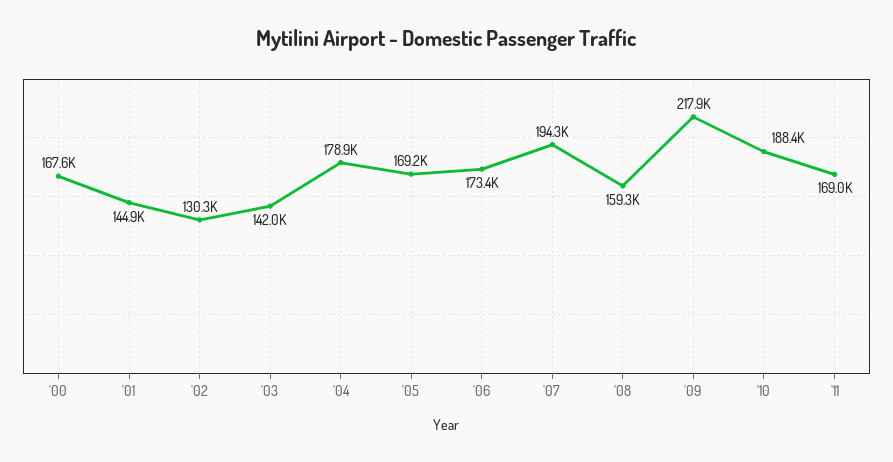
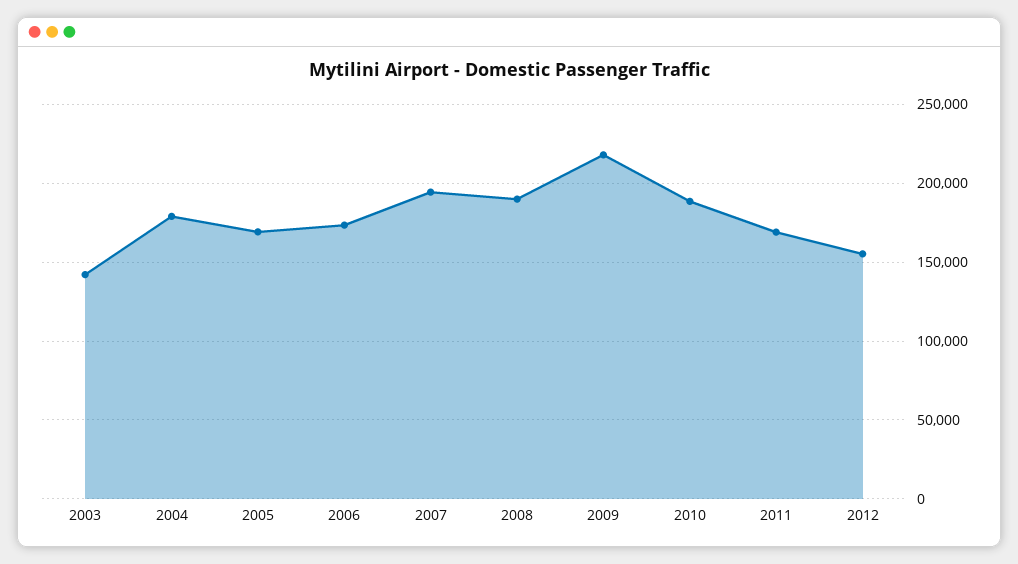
'00: 167600 -> none
'01: 144900 -> none
'02: 130300 -> none
'08: 159300 -> 190000
2012: none -> 155000

